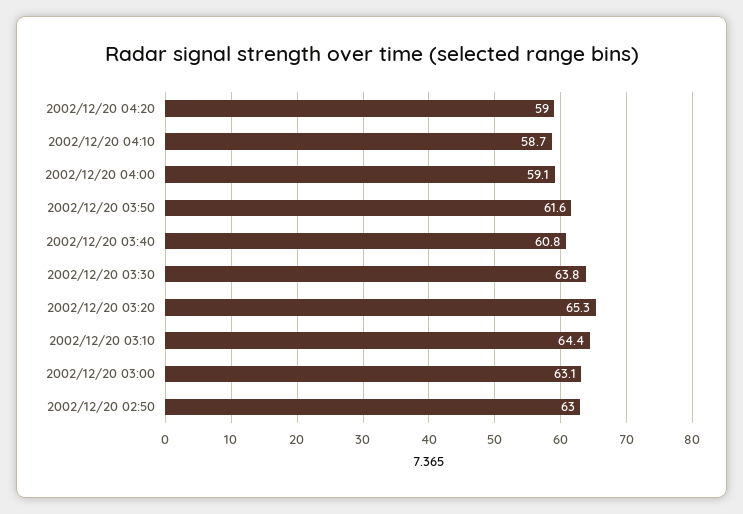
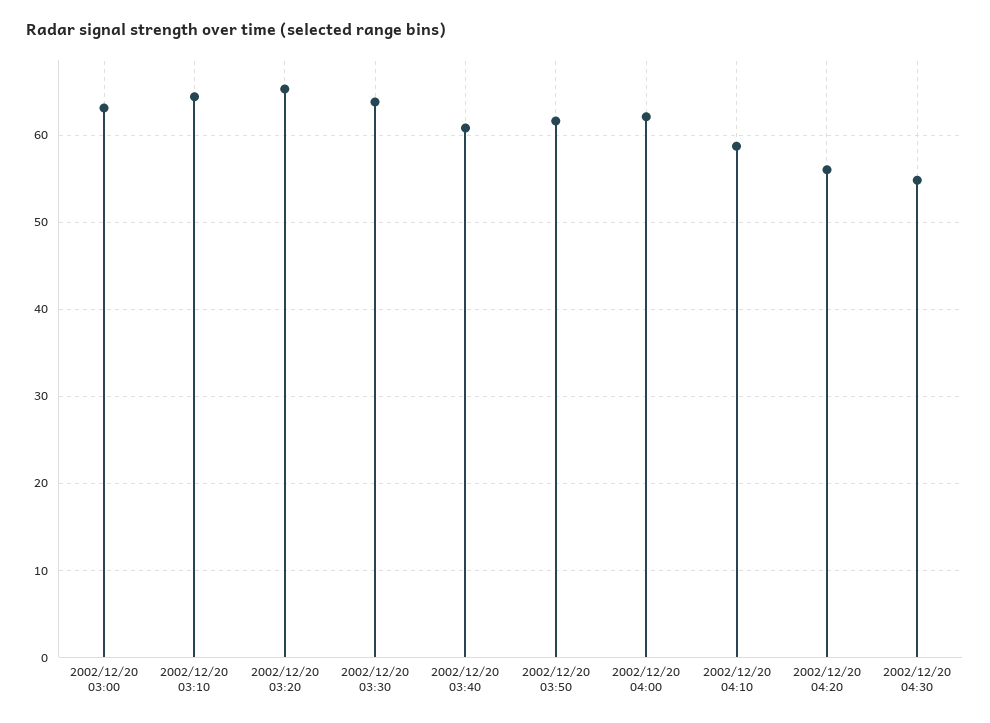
2002/12/20 04:20: 59 -> 56
2002/12/20 04:00: 59.1 -> 62
2002/12/20 02:50: 63 -> none
2002/12/20 04:30: none -> 55

